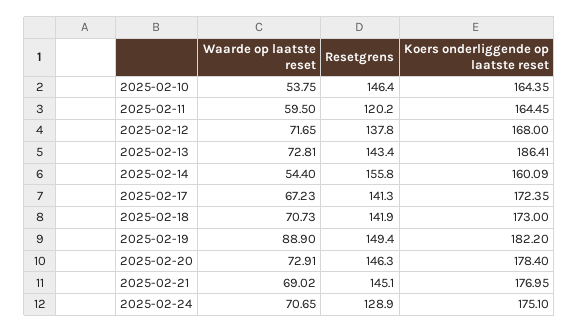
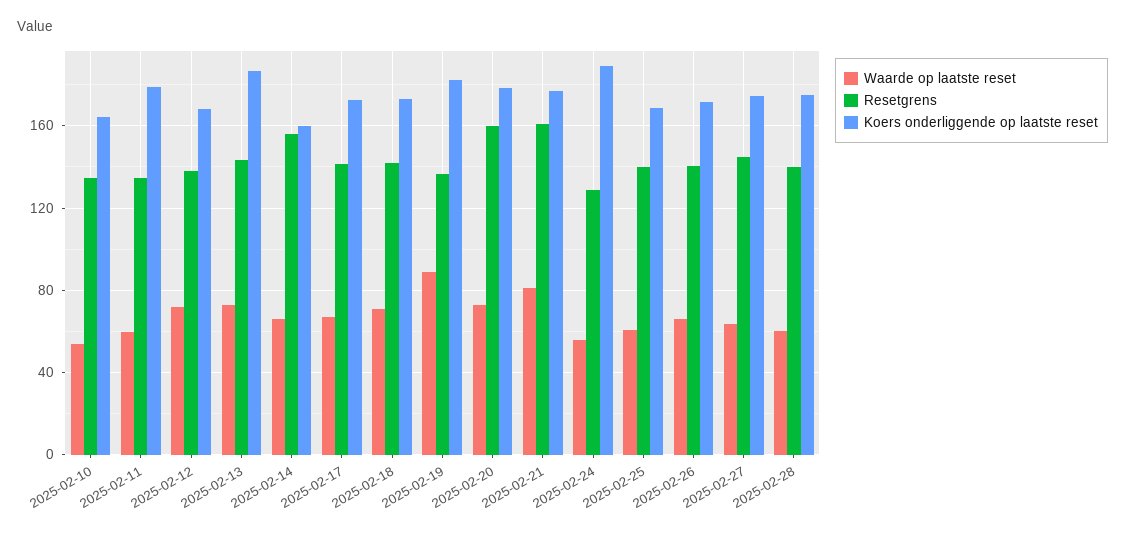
Resetgrens, 2025-02-10: 146.4 -> 135
Resetgrens, 2025-02-11: 120.2 -> 135
Koers onderliggende op laatste reset, 2025-02-11: 164.45 -> 180
Waarde op laatste reset, 2025-02-14: 54.4 -> 65
Resetgrens, 2025-02-19: 149.4 -> 135
Resetgrens, 2025-02-20: 146.3 -> 160
Waarde op laatste reset, 2025-02-21: 69.02 -> 80
Resetgrens, 2025-02-21: 145.1 -> 160
Waarde op laatste reset, 2025-02-24: 70.65 -> 55
Koers onderliggende op laatste reset, 2025-02-24: 175.1 -> 190
Waarde op laatste reset, 2025-02-25: none -> 60
Resetgrens, 2025-02-25: none -> 140
Koers onderliggende op laatste reset, 2025-02-25: none -> 170
Waarde op laatste reset, 2025-02-26: none -> 65
Resetgrens, 2025-02-26: none -> 140
Koers onderliggende op laatste reset, 2025-02-26: none -> 170
Waarde op laatste reset, 2025-02-27: none -> 65
Resetgrens, 2025-02-27: none -> 145
Koers onderliggende op laatste reset, 2025-02-27: none -> 175
Waarde op laatste reset, 2025-02-28: none -> 60
Resetgrens, 2025-02-28: none -> 140
Koers onderliggende op laatste reset, 2025-02-28: none -> 175

